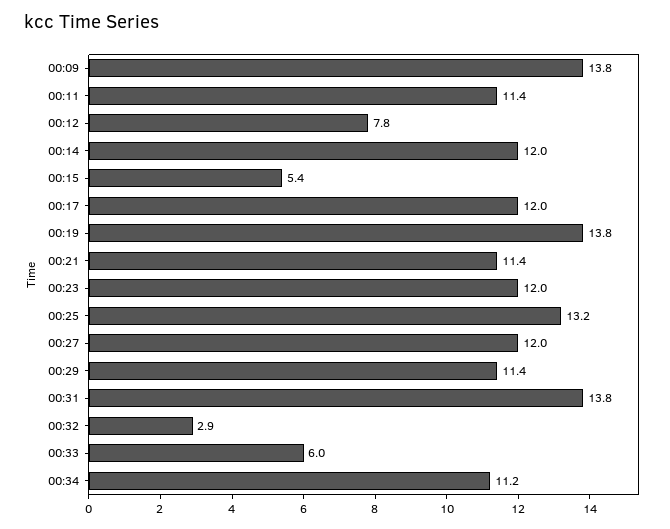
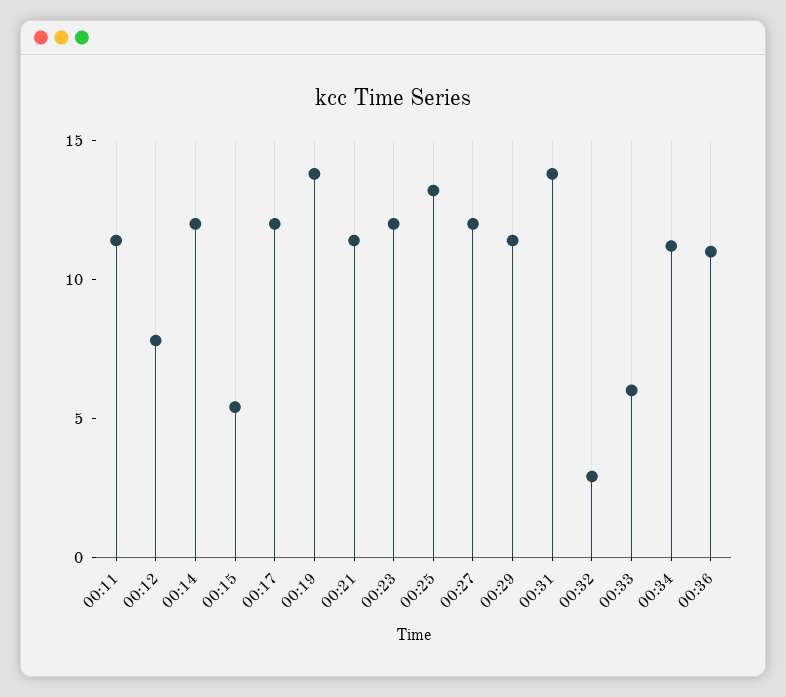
00:09: 13.8 -> none
00:36: none -> 11

